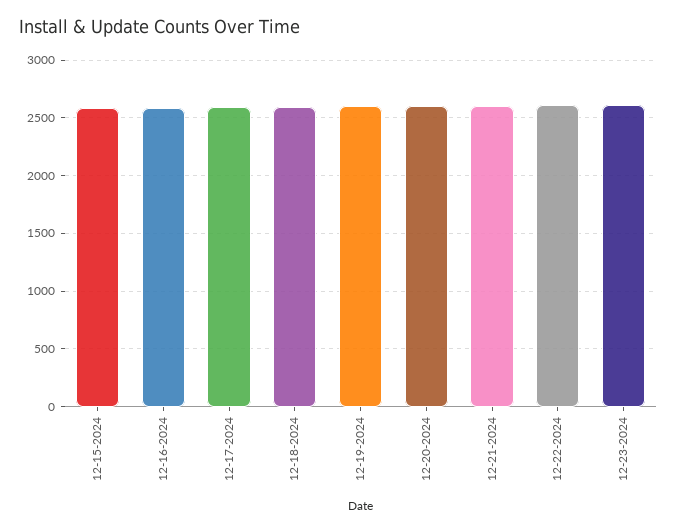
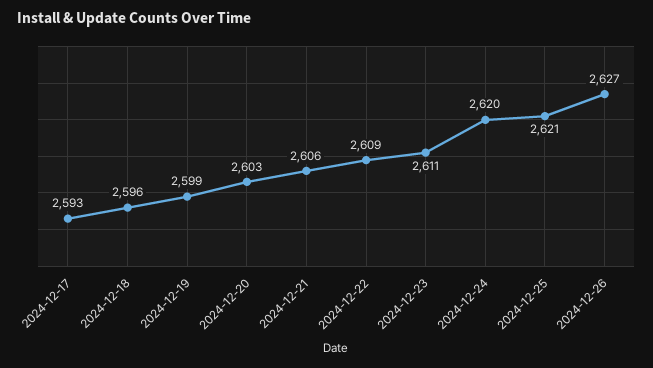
12-15-2024: 2600 -> none
12-16-2024: 2600 -> none
2024-12-24: none -> 2620
2024-12-25: none -> 2621
2024-12-26: none -> 2627

